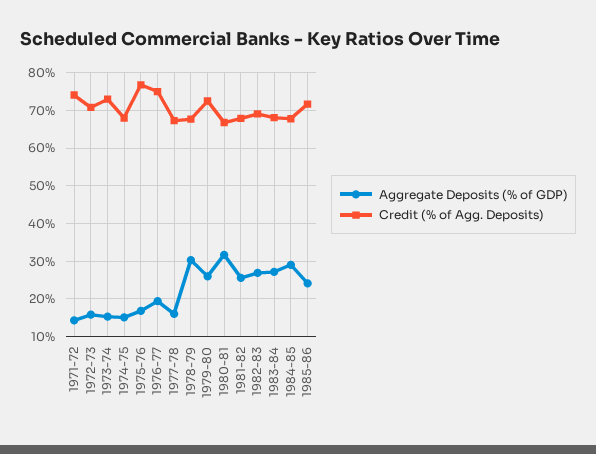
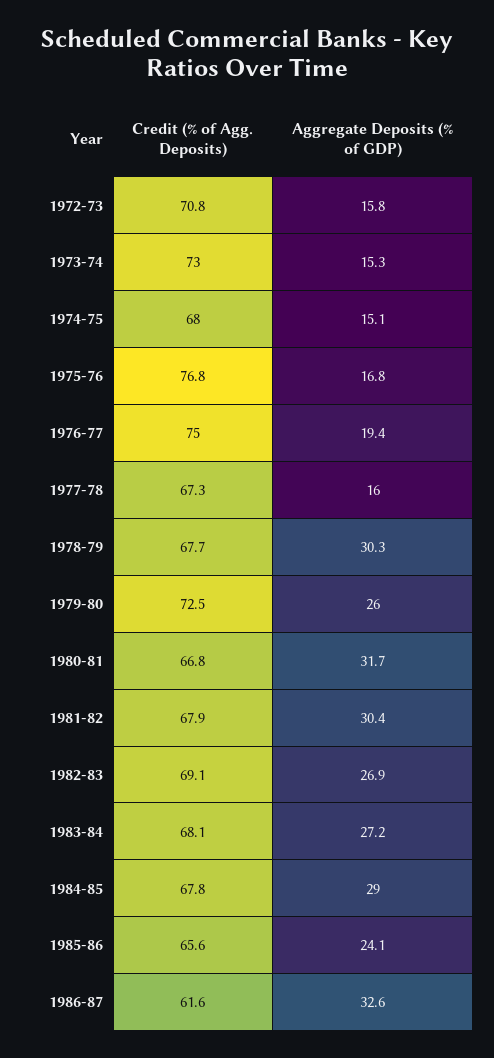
Aggregate Deposits (% of GDP), 1971-72: 14 -> none
Credit (% of Agg. Deposits), 1971-72: 74 -> none
Aggregate Deposits (% of GDP), 1981-82: 26 -> 30.4
Credit (% of Agg. Deposits), 1985-86: 72 -> 65.6
Credit (% of Agg. Deposits), 1986-87: none -> 61.6
Aggregate Deposits (% of GDP), 1986-87: none -> 32.6

